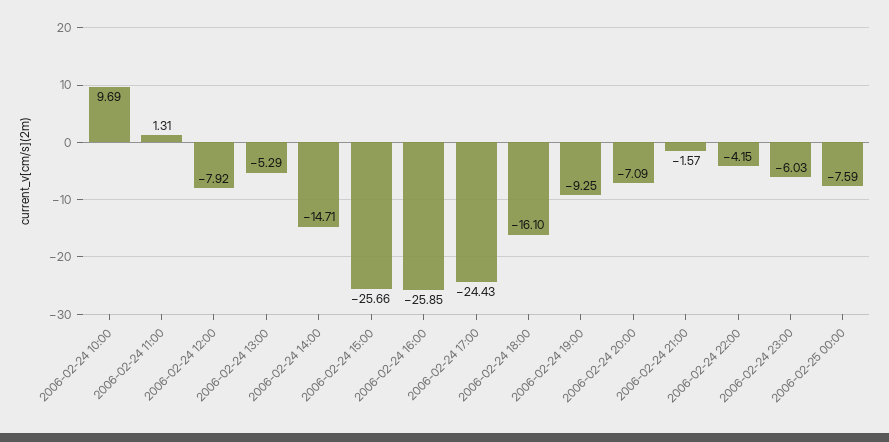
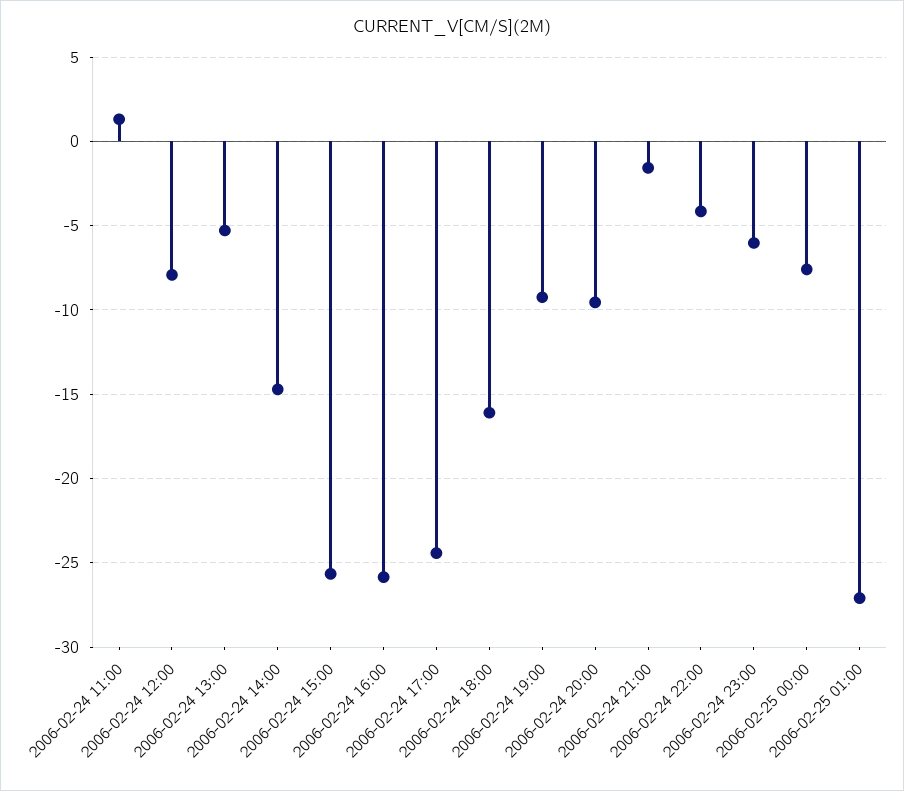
2006-02-24 10:00: 9.69 -> none
2006-02-24 20:00: -7.09 -> -9.5
2006-02-25 01:00: none -> -27

